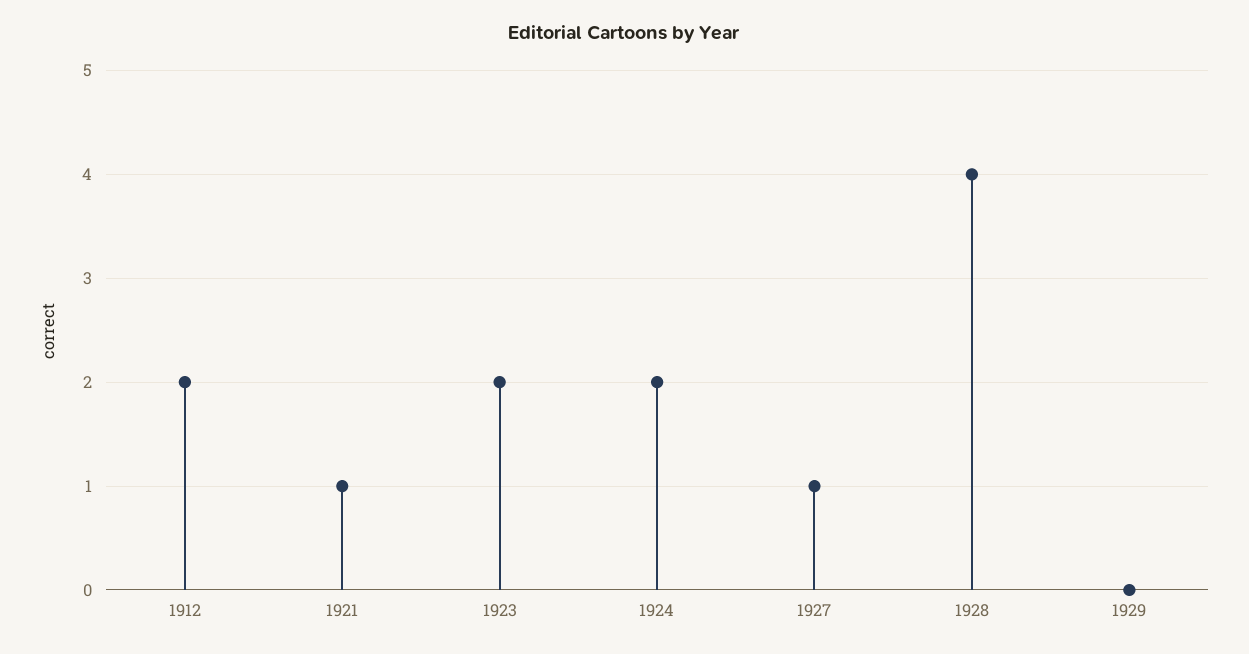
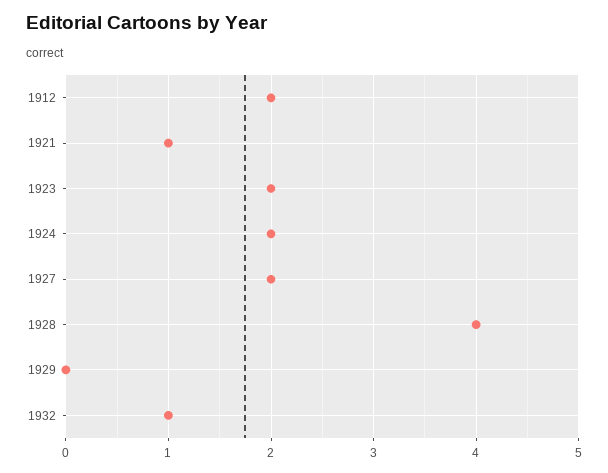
1927: 1 -> 2
1932: none -> 1

